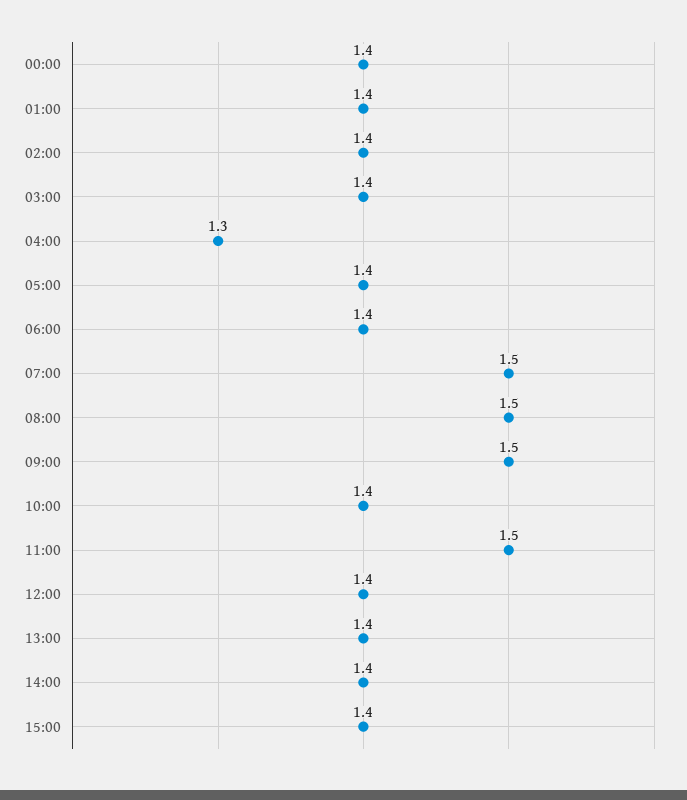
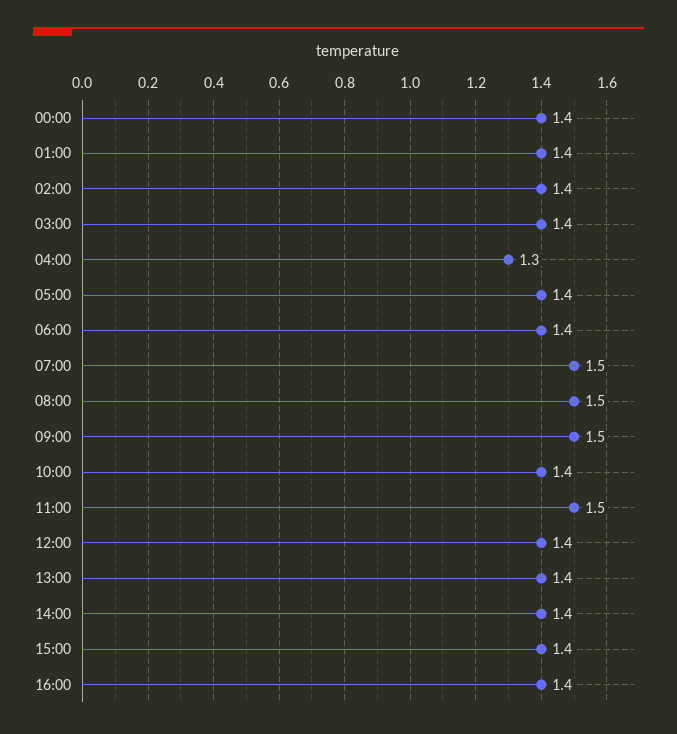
16:00: none -> 1.4

